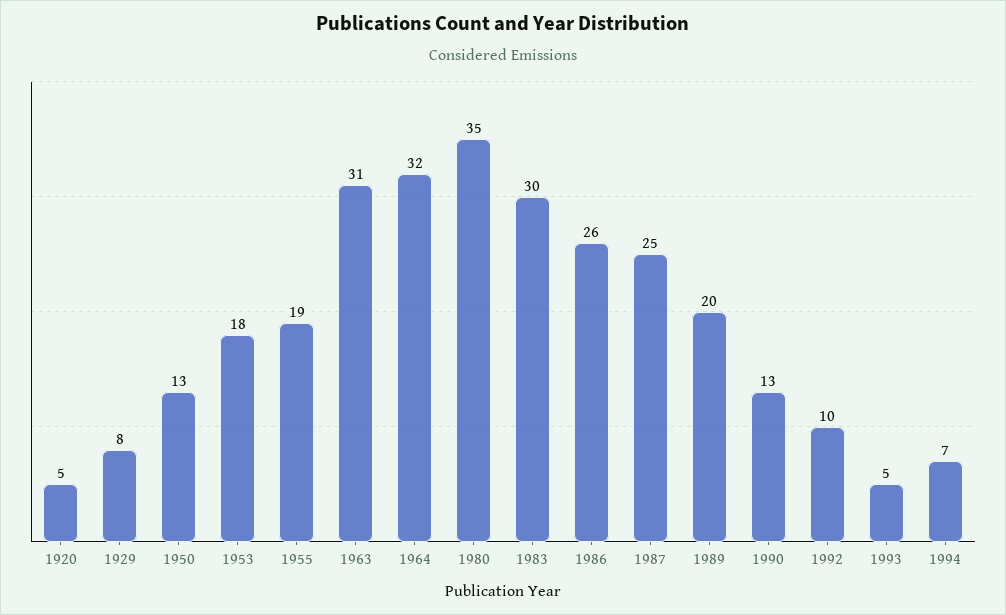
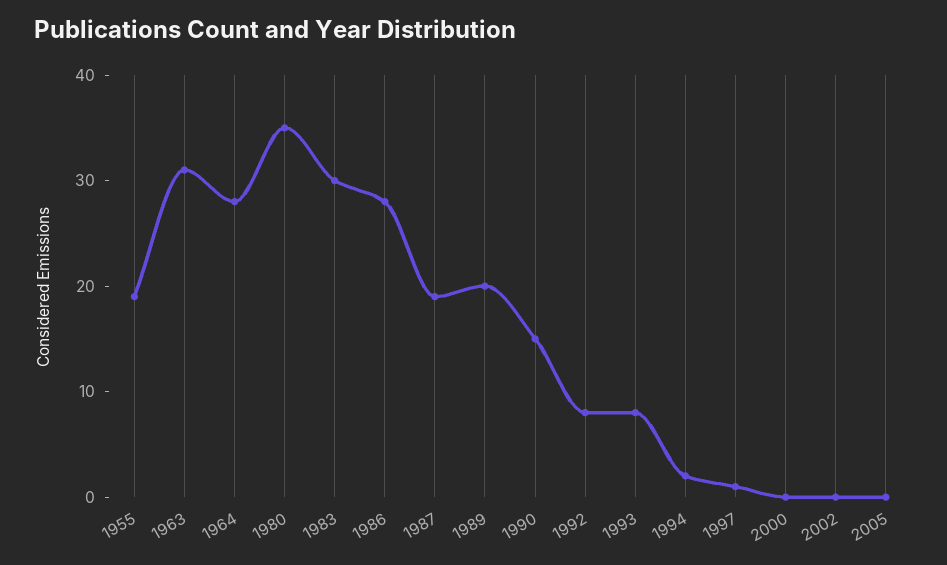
1920: 5 -> none
1929: 8 -> none
1950: 13 -> none
1953: 18 -> none
1964: 32 -> 28
1986: 26 -> 28
1987: 25 -> 19
1990: 13 -> 15
1992: 10 -> 8
1993: 5 -> 8
1994: 7 -> 2
1997: none -> 1
2000: none -> 0
2002: none -> 0
2005: none -> 0

